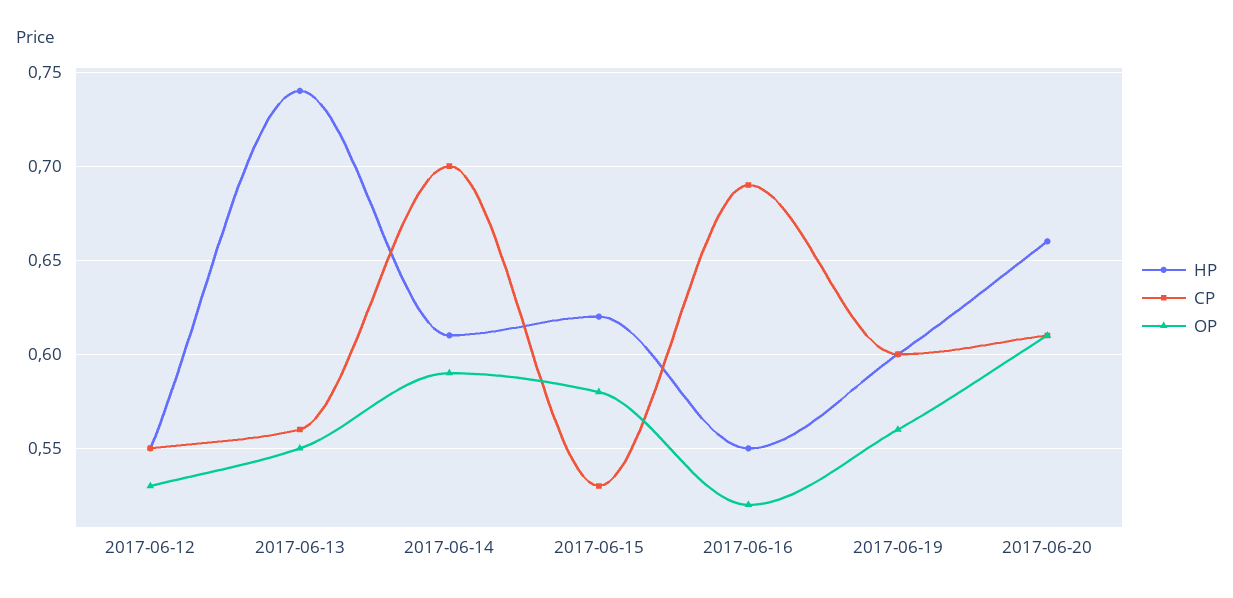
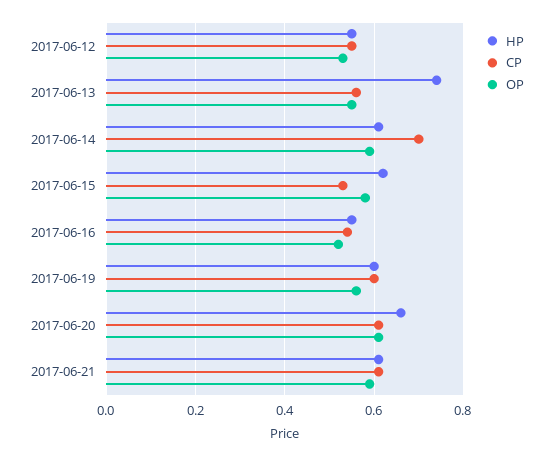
CP, 2017-06-16: 0.69 -> 0.55
HP, 2017-06-21: none -> 0.6
CP, 2017-06-21: none -> 0.6
OP, 2017-06-21: none -> 0.6

